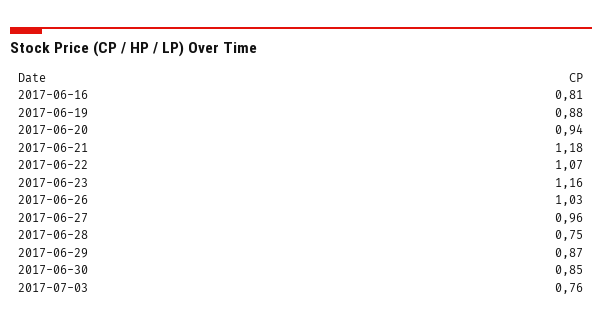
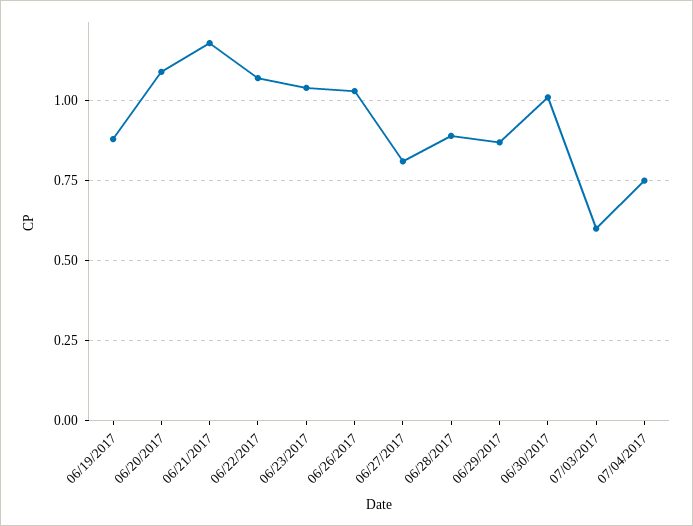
2017-06-16: 0.81 -> none
2017-06-20: 0.94 -> 1.1
2017-06-23: 1.16 -> 1.05
2017-06-27: 0.96 -> 0.8
2017-06-28: 0.75 -> 0.9
2017-06-30: 0.85 -> 1
2017-07-03: 0.76 -> 0.6
07/04/2017: none -> 0.75

